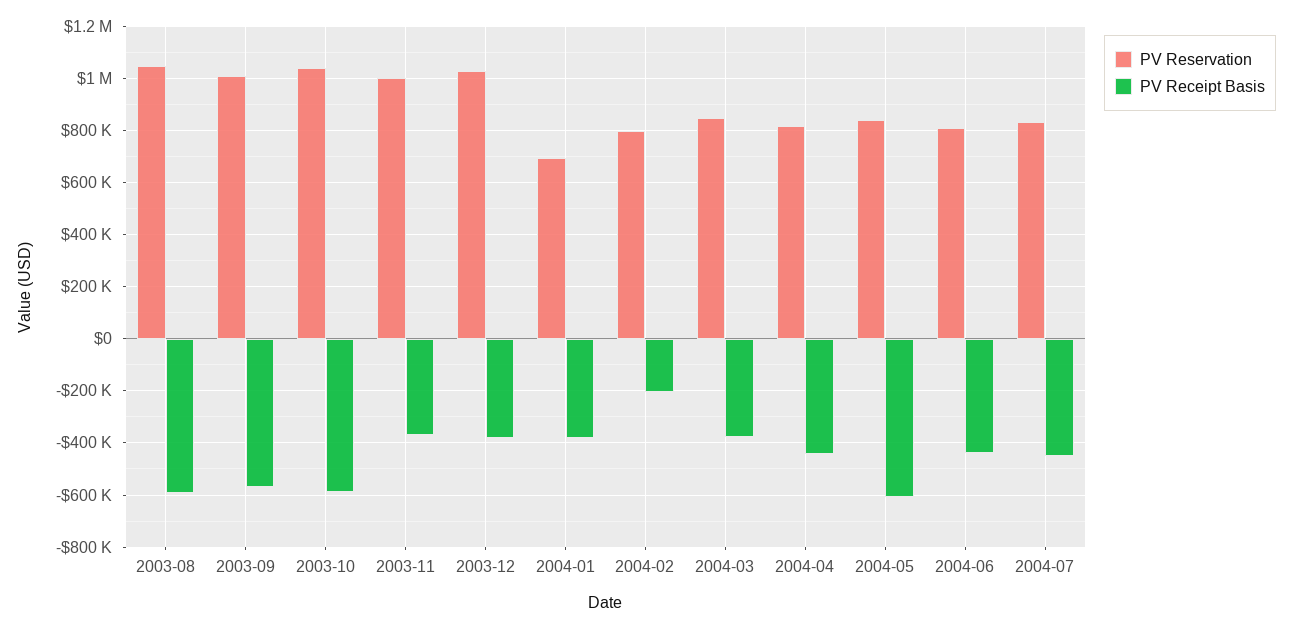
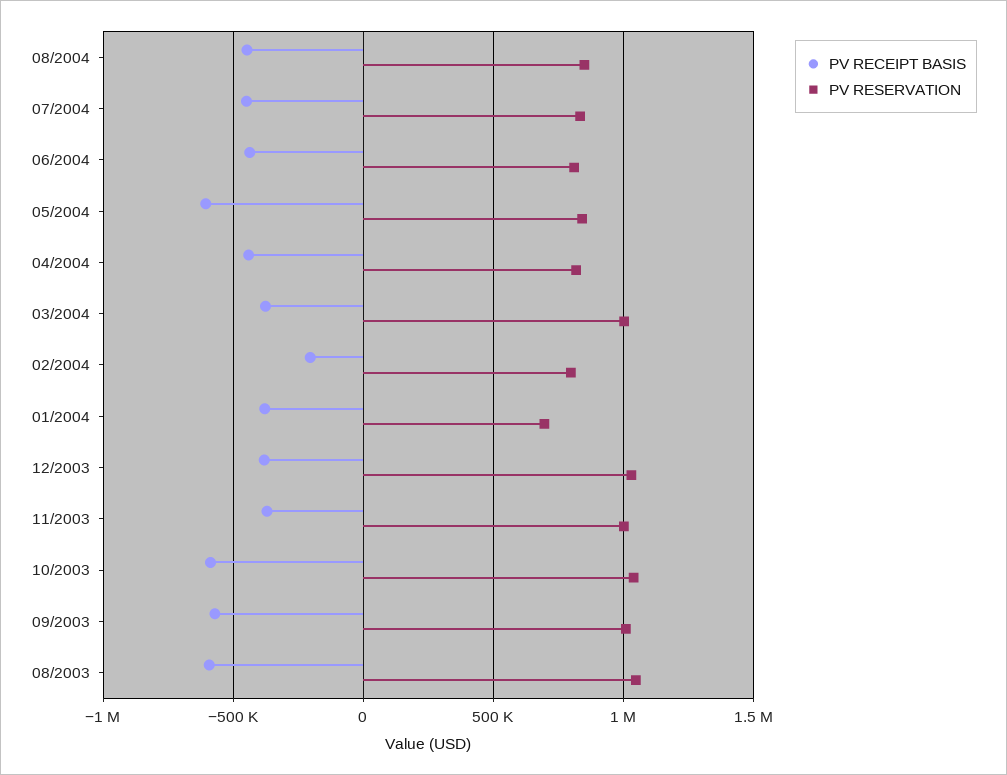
PV Reservation, 2004-03: 850000 -> 1000000
PV Receipt Basis, 08/2004: none -> -450000
PV Reservation, 08/2004: none -> 850000

